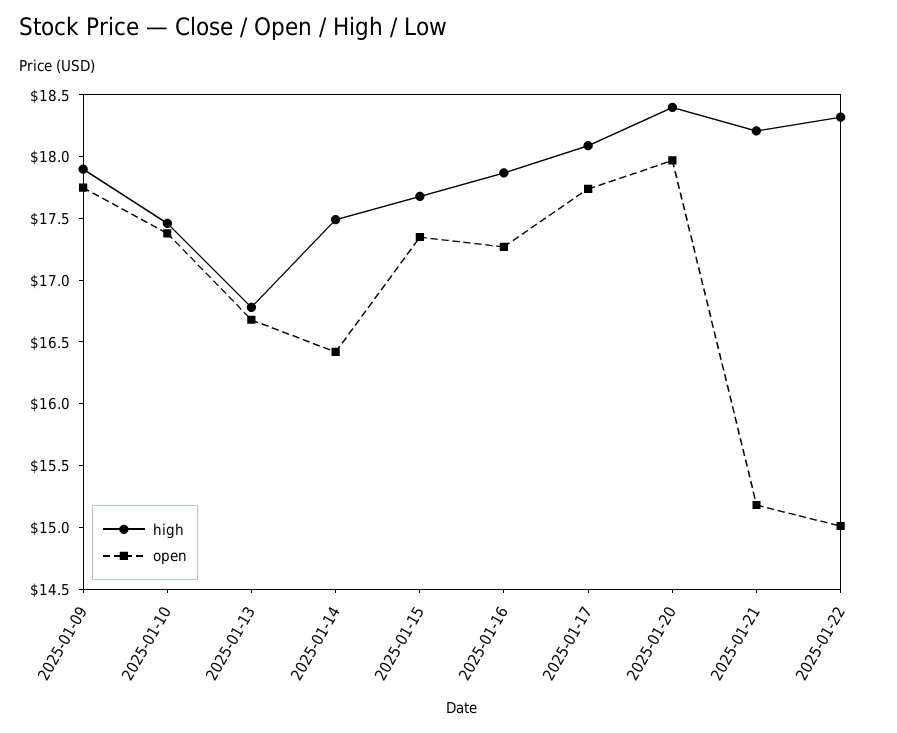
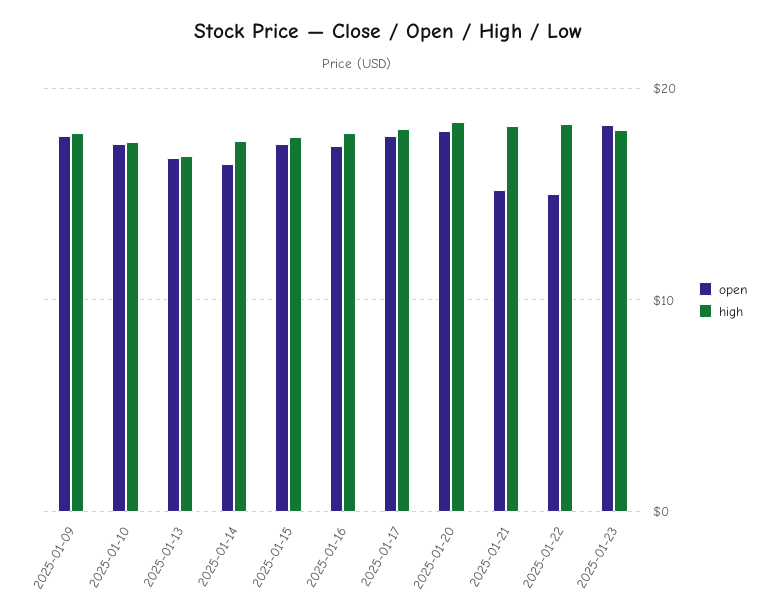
open, 2025-01-23: none -> 18
high, 2025-01-23: none -> 18

